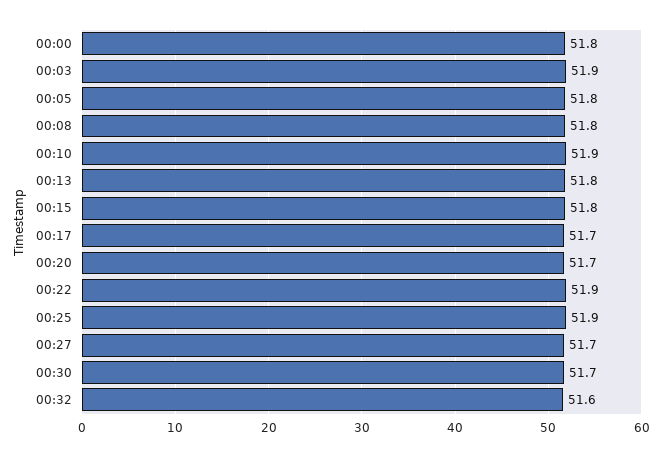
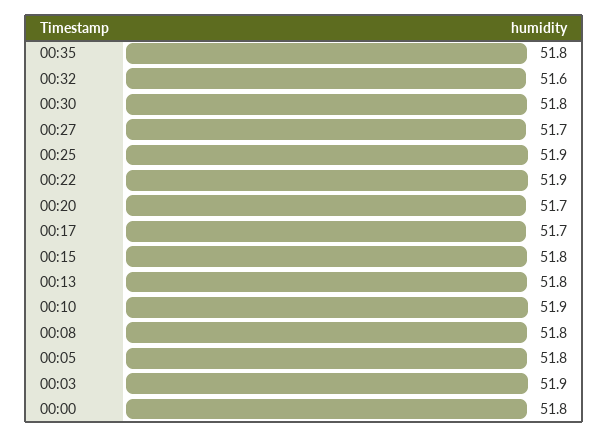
00:30: 51.7 -> 51.8
00:35: none -> 51.8

